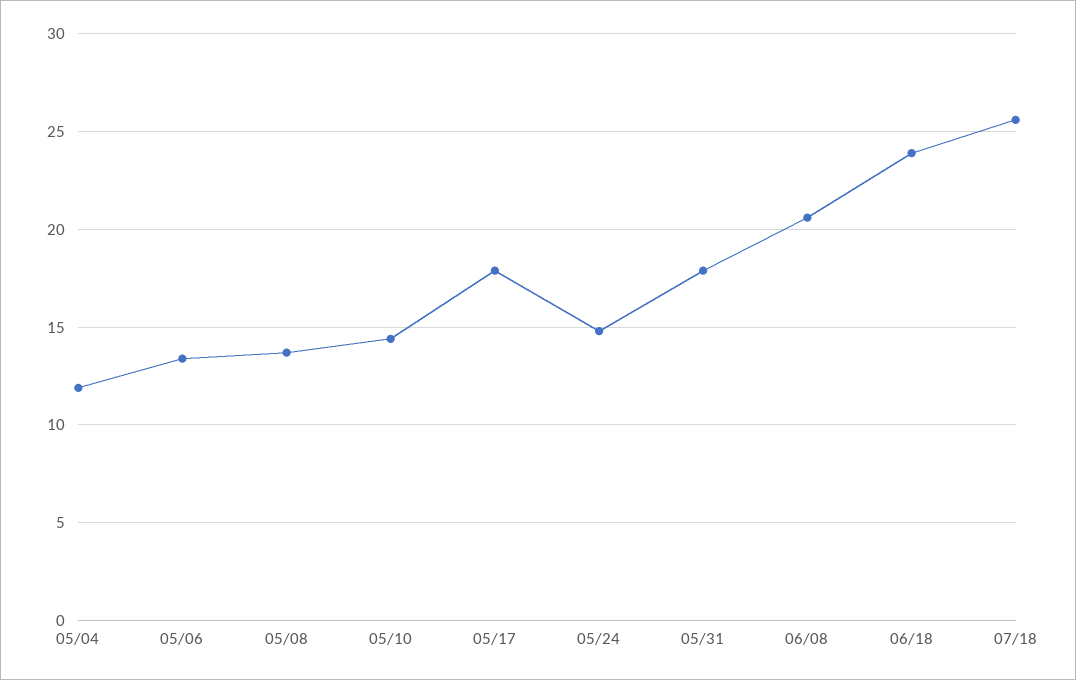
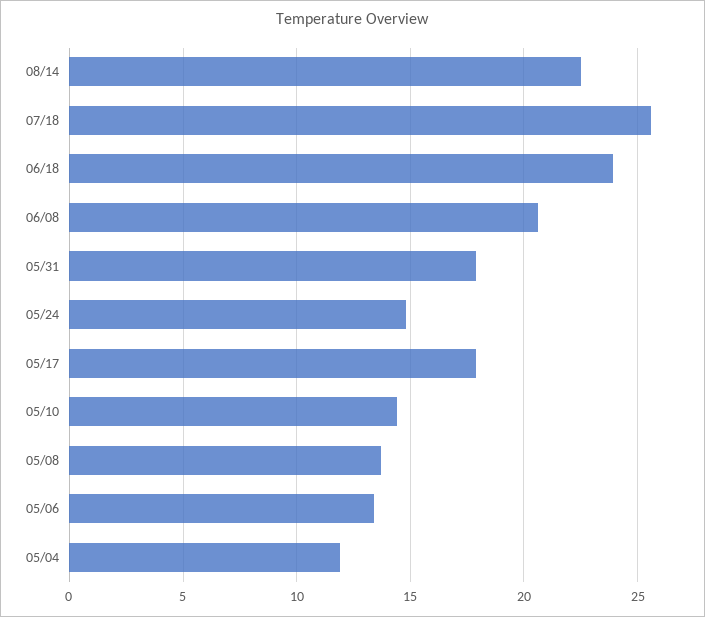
08/14: none -> 22.5

